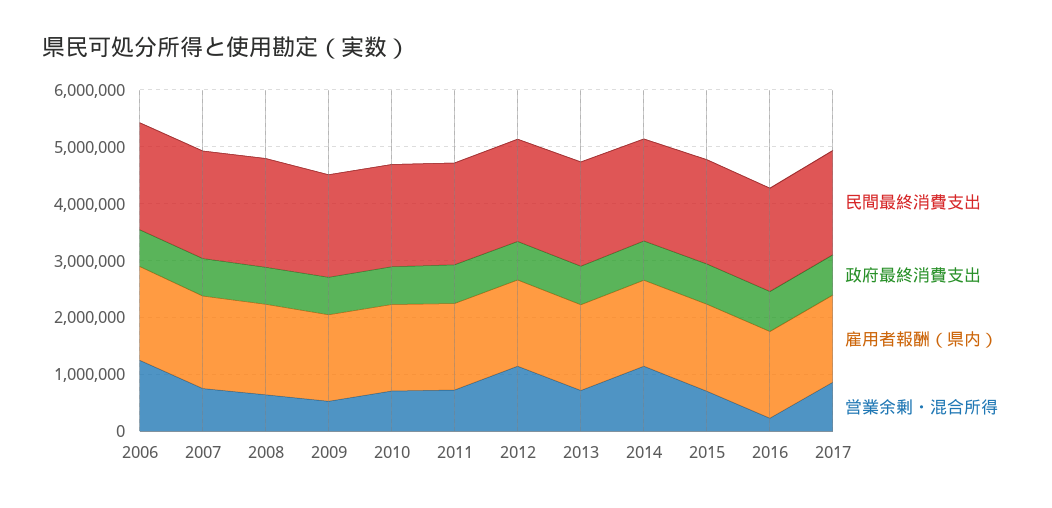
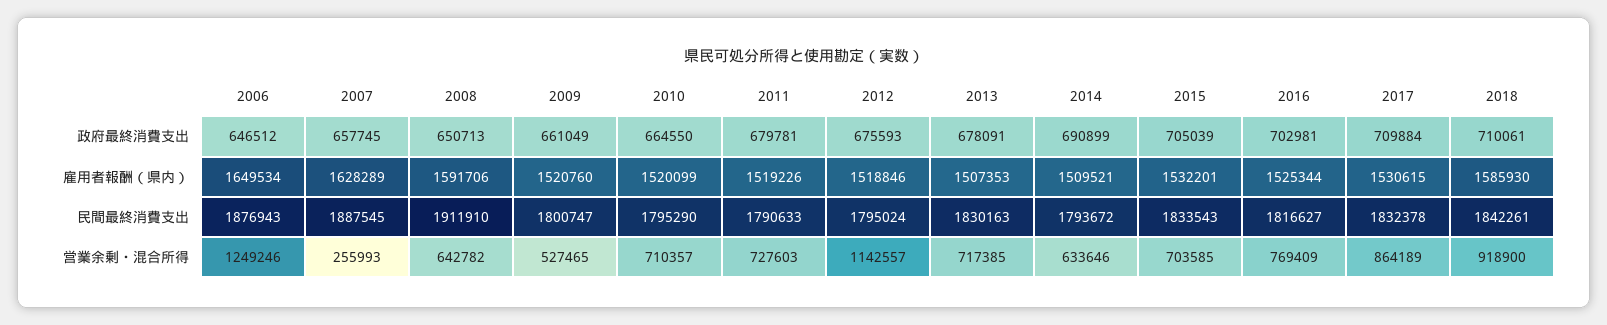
営業余剰・混合所得, 2007: 800000 -> 255993
営業余剰・混合所得, 2014: 1200000 -> 633646
営業余剰・混合所得, 2016: 200000 -> 769409
政府最終消費支出, 2018: none -> 710061
雇用者報酬（県内）, 2018: none -> 1585930
民間最終消費支出, 2018: none -> 1842261
営業余剰・混合所得, 2018: none -> 918900

